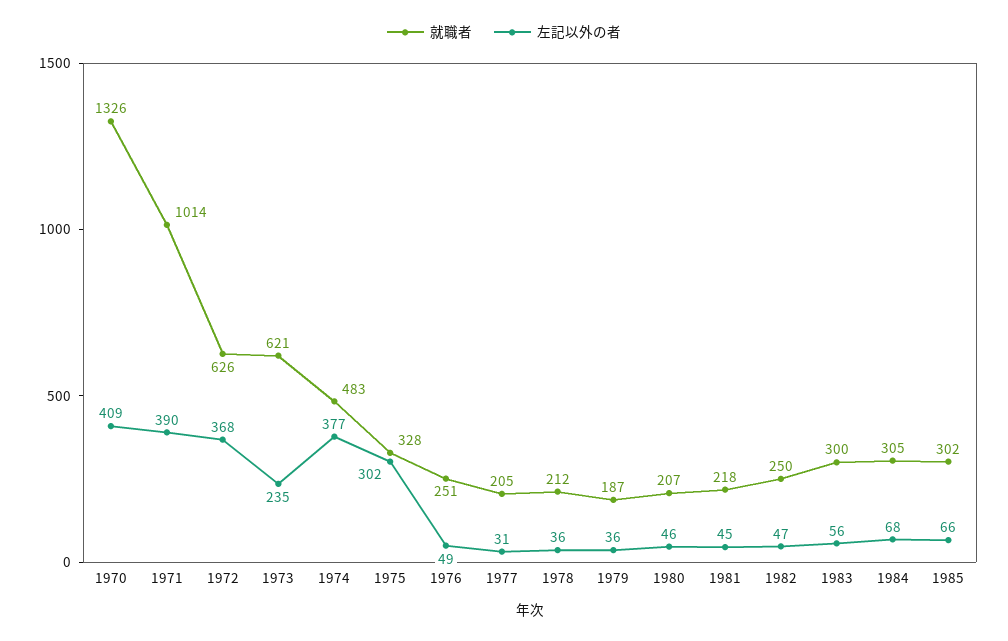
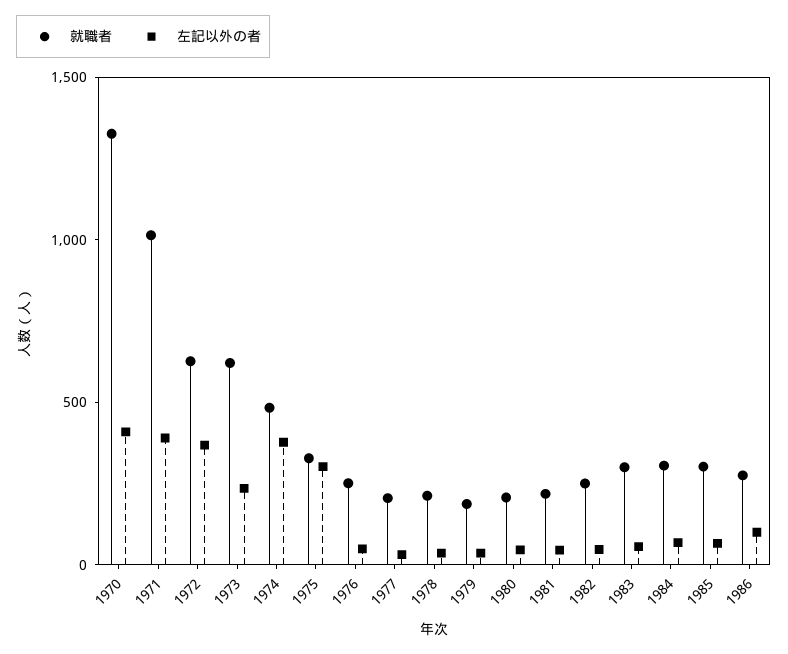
就職者, 1986: none -> 300
左記以外の者, 1986: none -> 100

